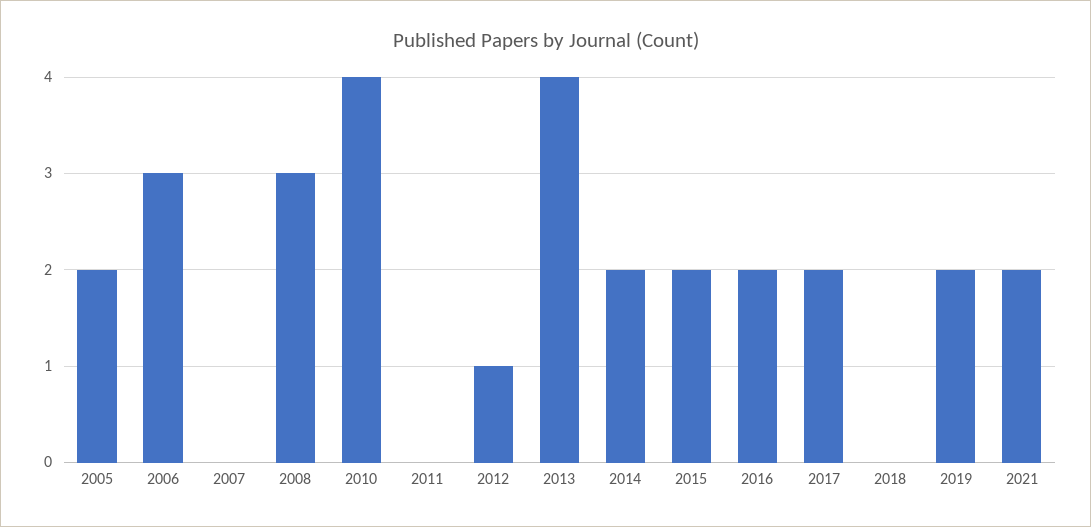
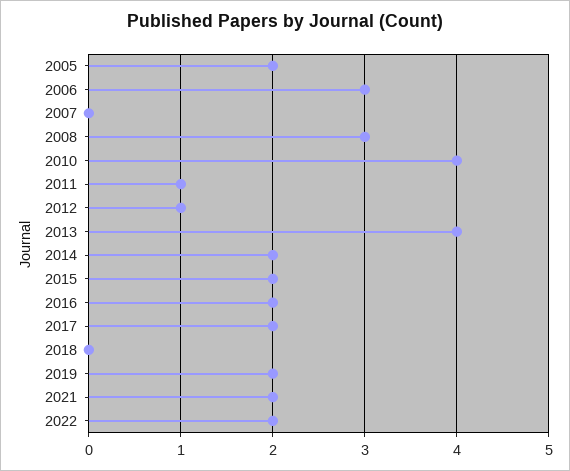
2011: 0 -> 1
2022: none -> 2

